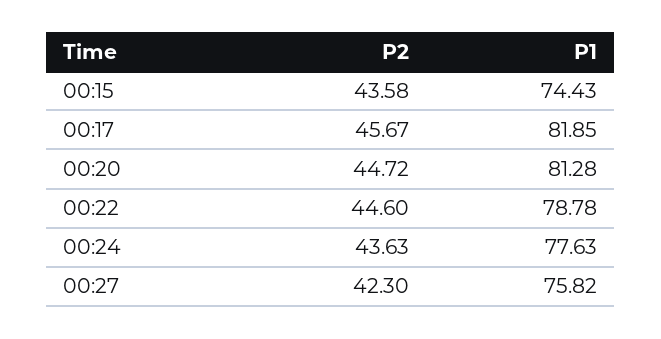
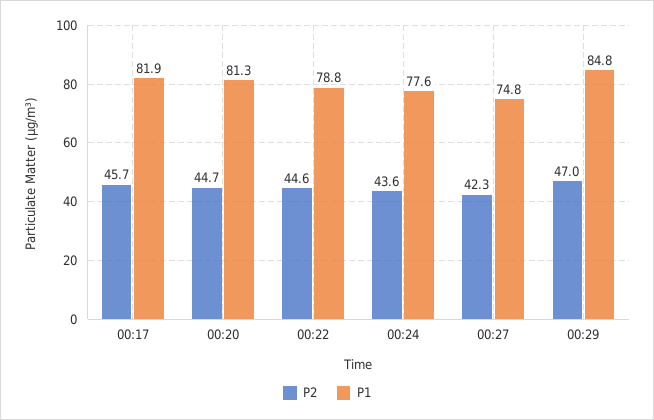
P2, 00:15: 43.58 -> none
P1, 00:15: 74.43 -> none
P1, 00:27: 75.82 -> 74.8
P2, 00:29: none -> 47
P1, 00:29: none -> 84.8

